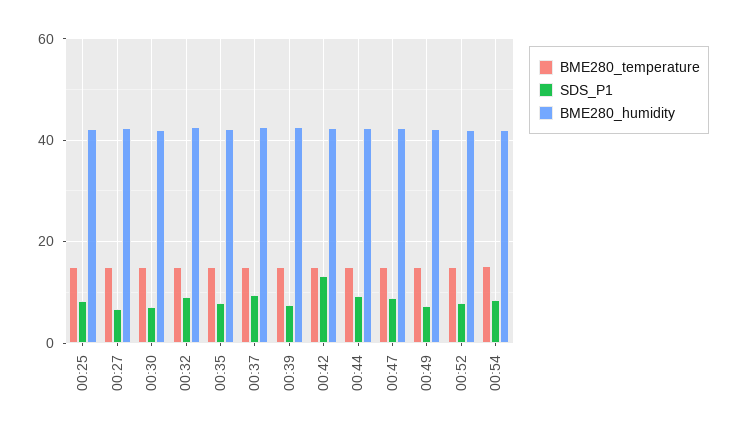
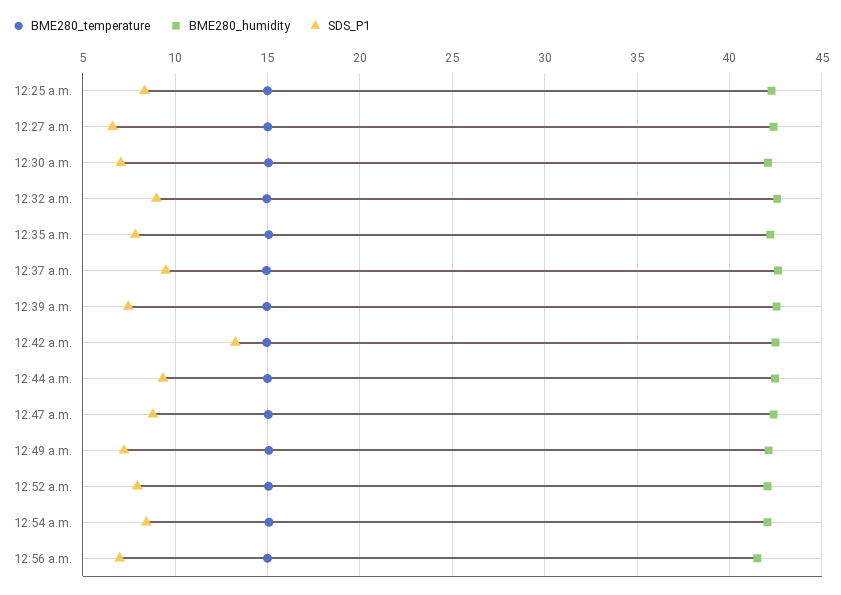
BME280_temperature, 12:56 a.m.: none -> 15
BME280_humidity, 12:56 a.m.: none -> 41.5
SDS_P1, 12:56 a.m.: none -> 7

